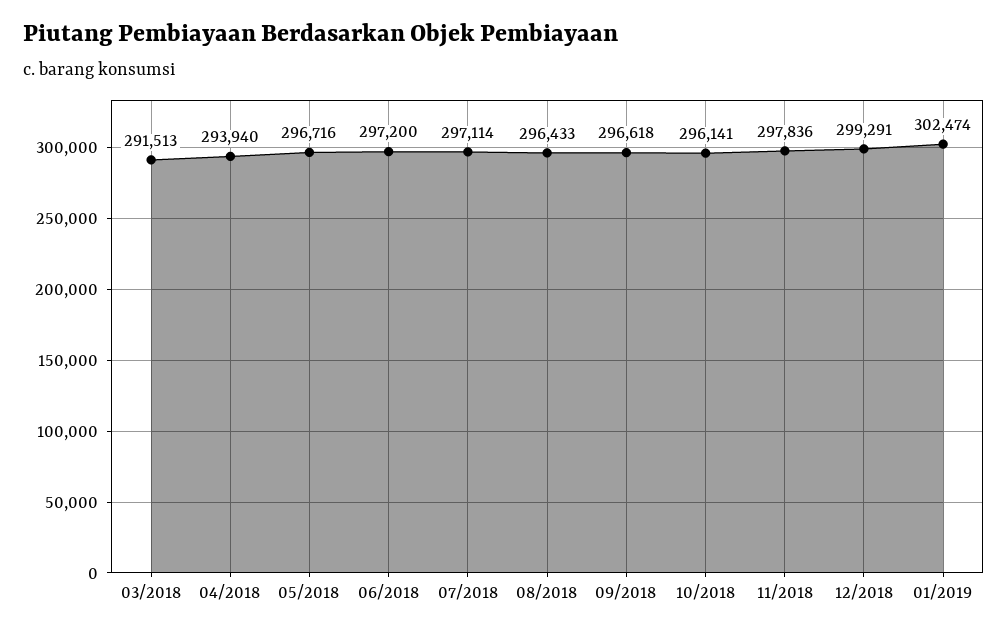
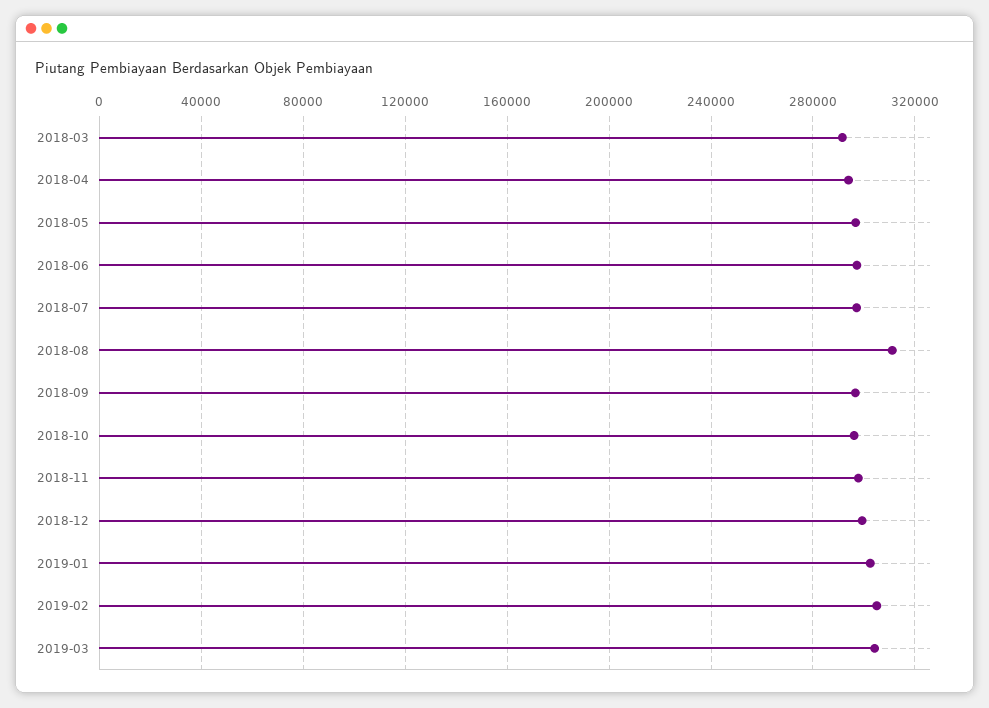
08/2018: 296433 -> 310000
2019-02: none -> 305000
2019-03: none -> 305000

